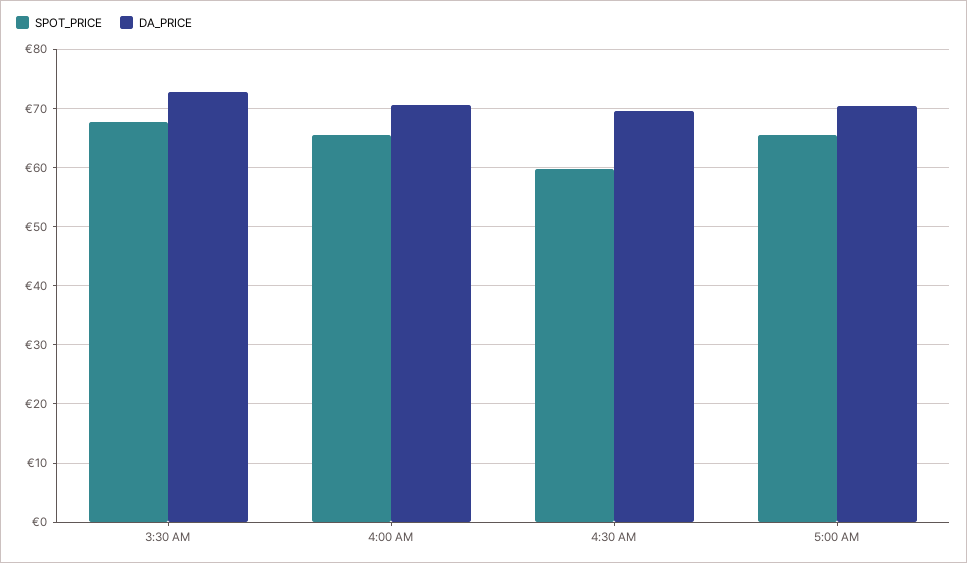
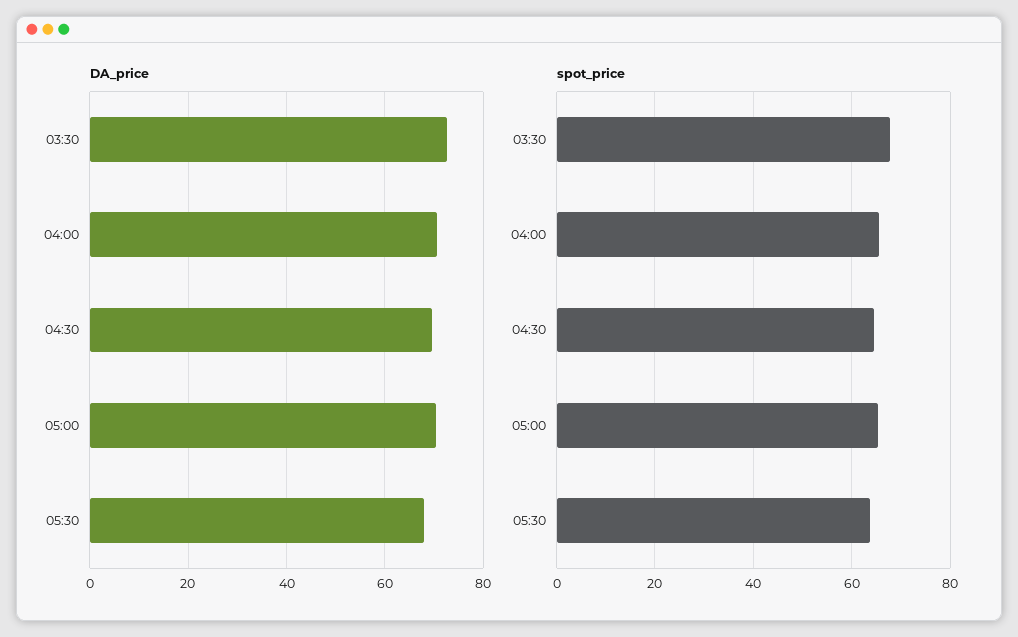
SPOT_PRICE, 4:30 AM: 60 -> 64
DA_PRICE, 05:30: none -> 68
SPOT_PRICE, 05:30: none -> 64

